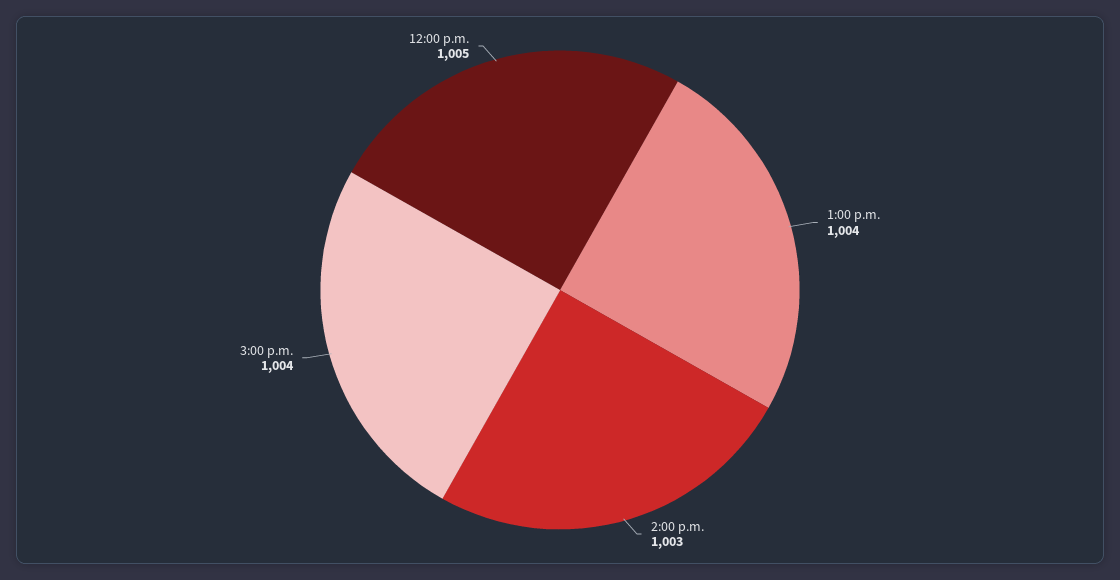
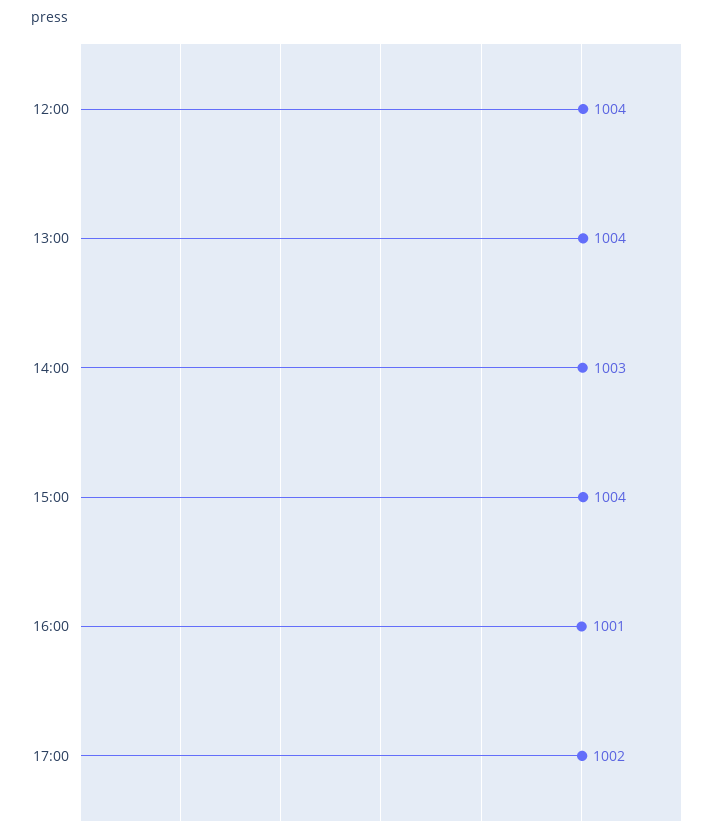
12:00 p.m.: 1005 -> 1004
16:00: none -> 1001
17:00: none -> 1002

